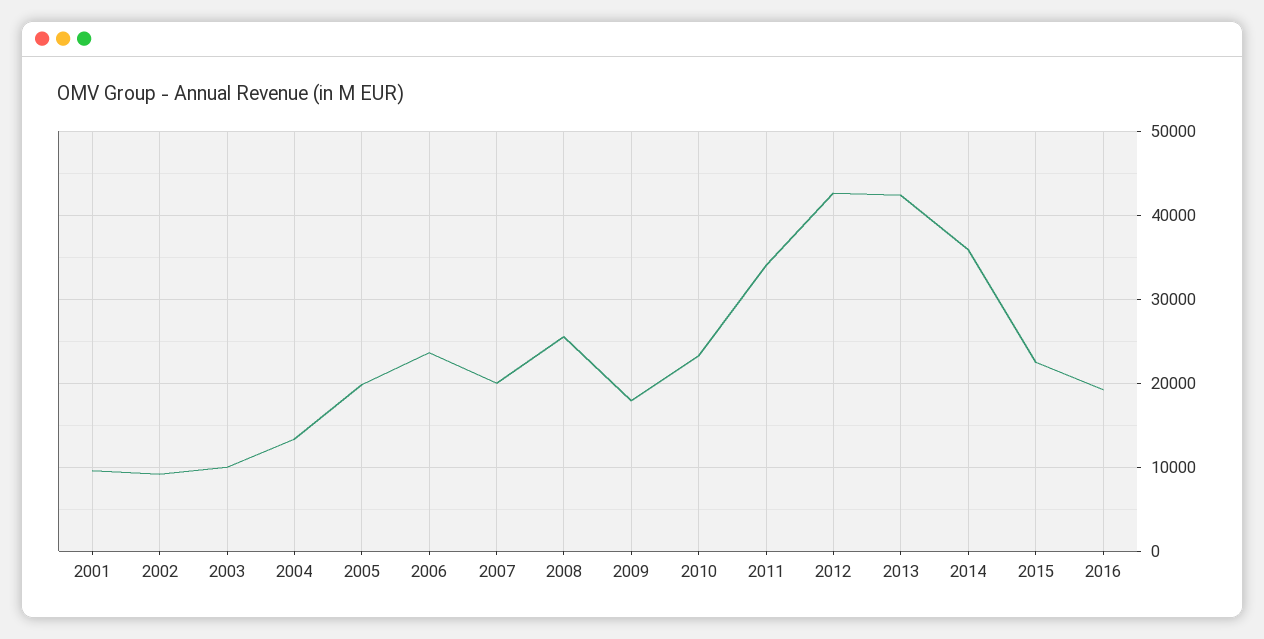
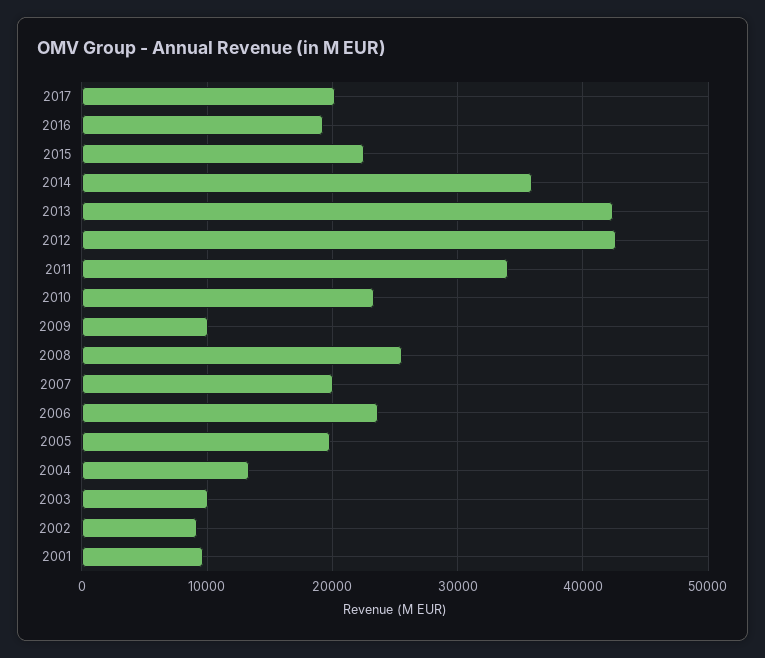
2009: 18000 -> 10000
2017: none -> 20000

